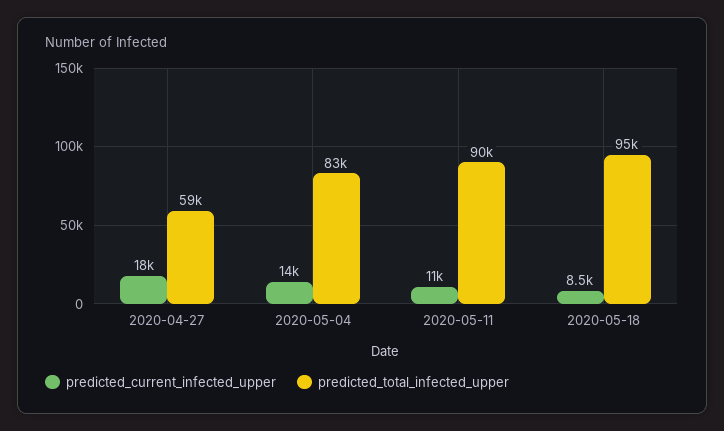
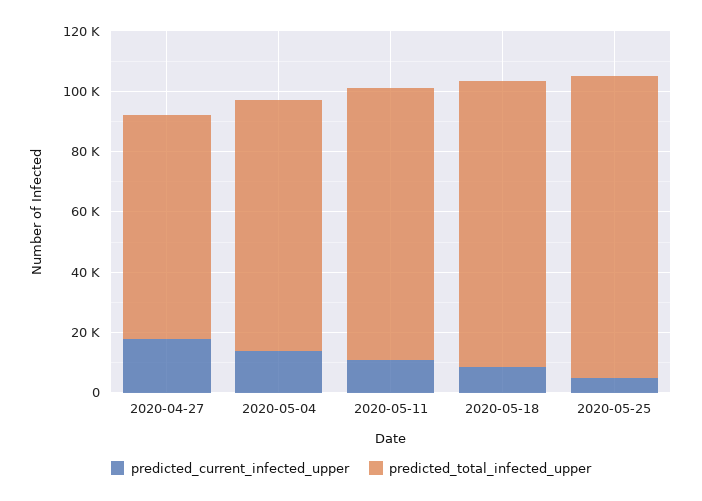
predicted_total_infected_upper, 2020-04-27: 59000 -> 75000
predicted_current_infected_upper, 2020-05-25: none -> 5000
predicted_total_infected_upper, 2020-05-25: none -> 100000

